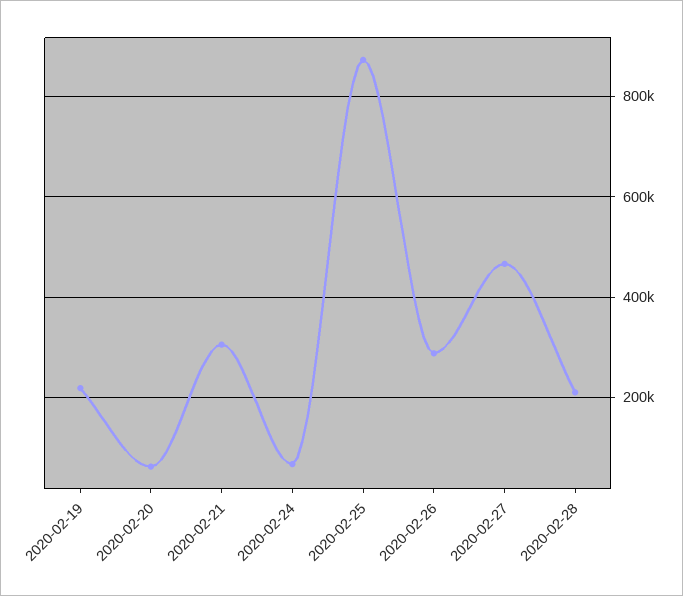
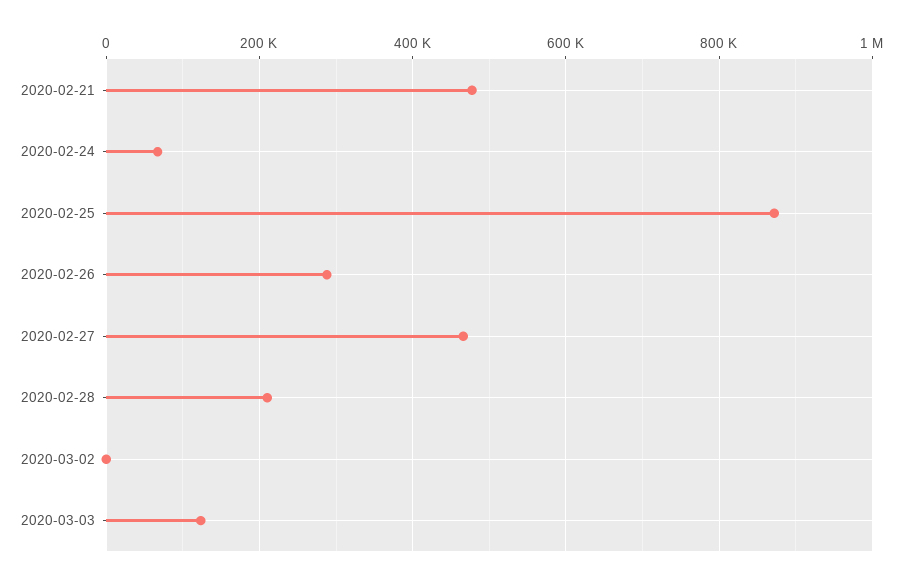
2020-02-19: 220000 -> none
2020-02-20: 60000 -> none
2020-02-21: 300000 -> 480000
2020-03-02: none -> 0
2020-03-03: none -> 120000

